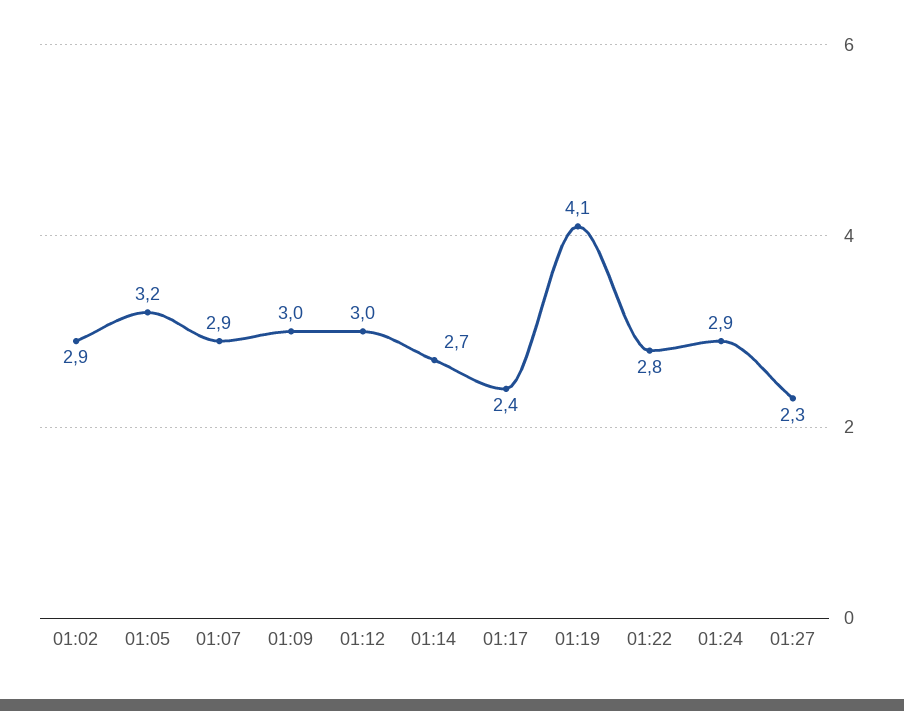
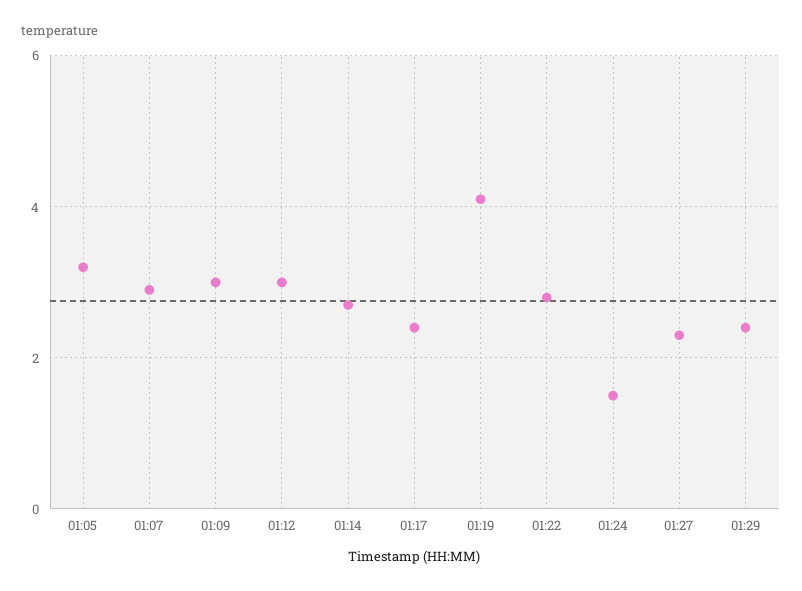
01:02: 2.9 -> none
01:24: 2.9 -> 1.5
01:29: none -> 2.5

